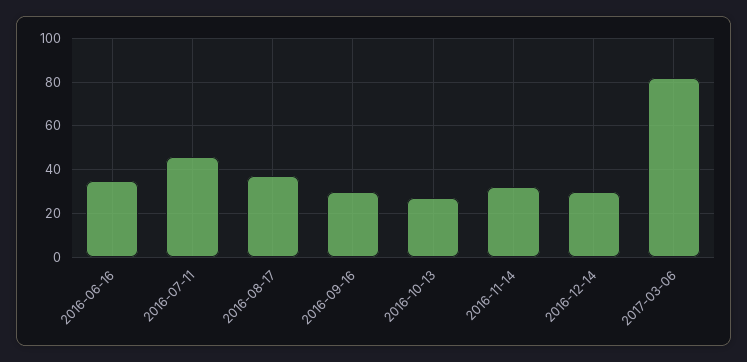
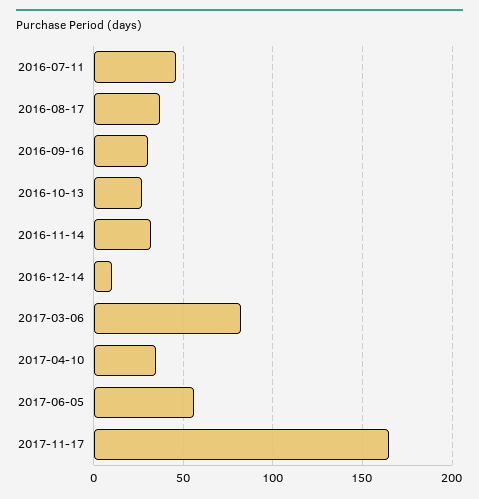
2016-06-16: 35 -> none
2016-12-14: 30 -> 10
2017-04-10: none -> 35
2017-06-05: none -> 55
2017-11-17: none -> 165

